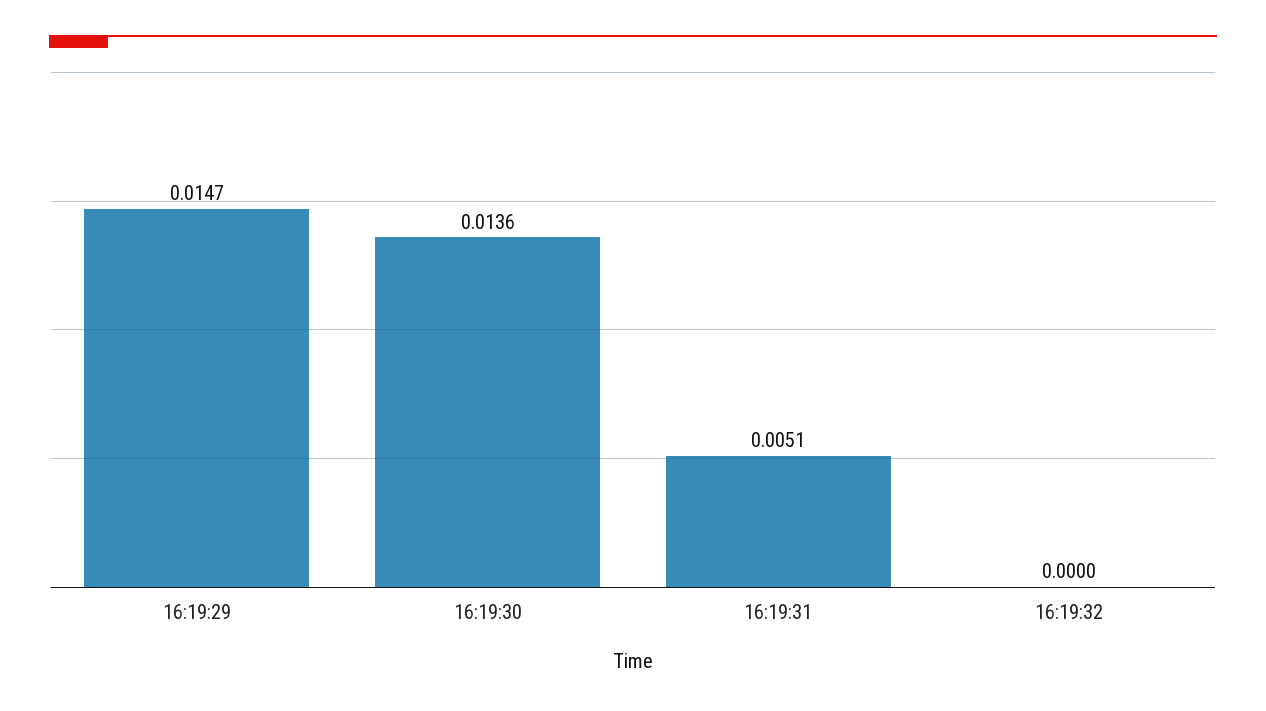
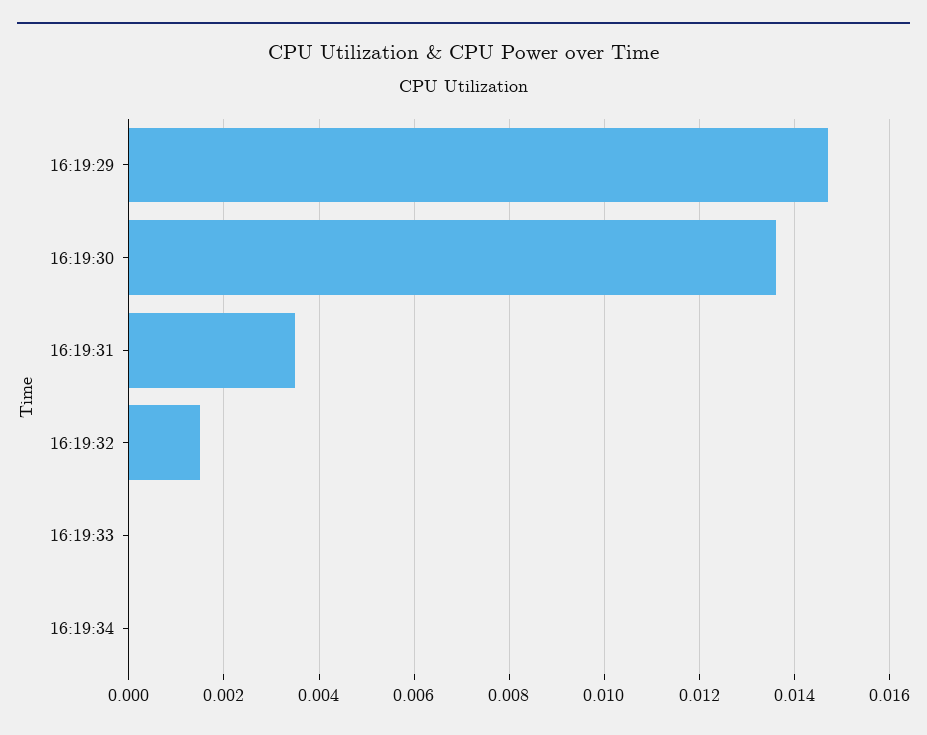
16:19:31: 0.0051 -> 0.0035
16:19:32: 0 -> 0.0015
16:19:33: none -> 0
16:19:34: none -> 0

